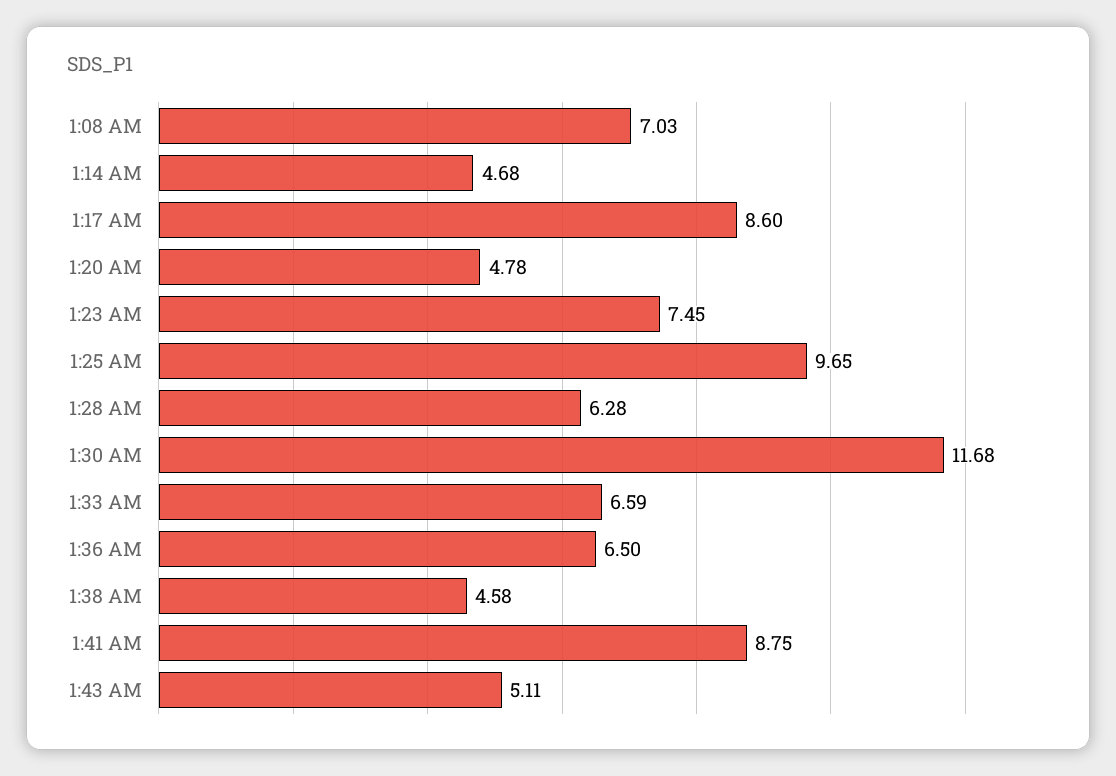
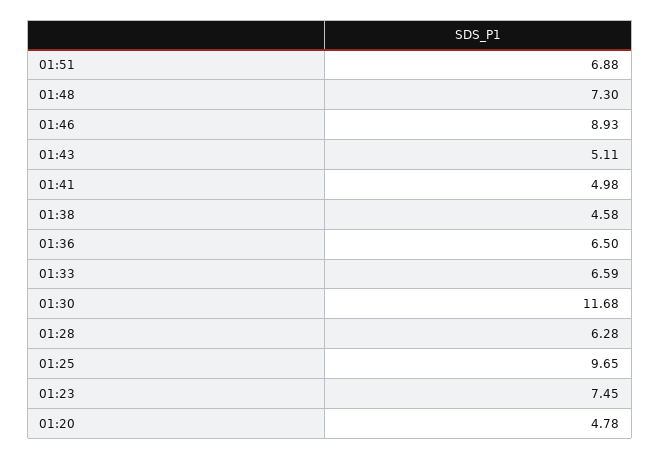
1:08 AM: 7.03 -> none
1:14 AM: 4.68 -> none
1:17 AM: 8.6 -> none
1:41 AM: 8.75 -> 4.98
01:51: none -> 6.88
01:48: none -> 7.3
01:46: none -> 8.93

